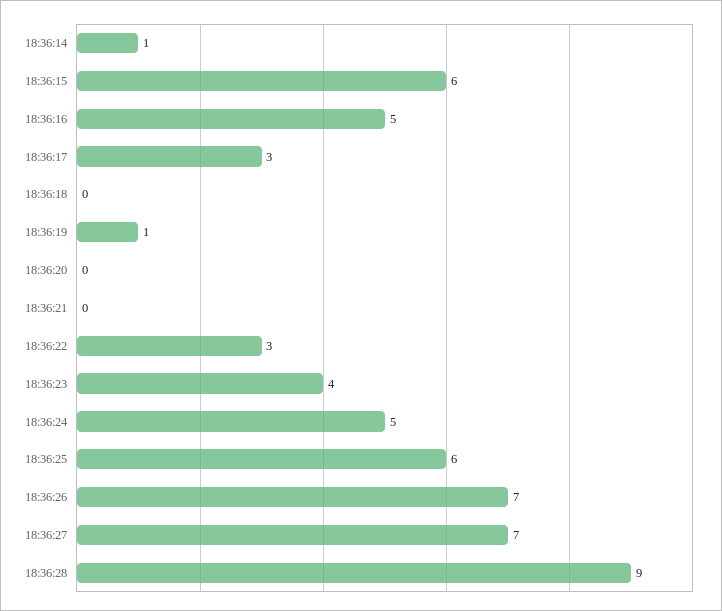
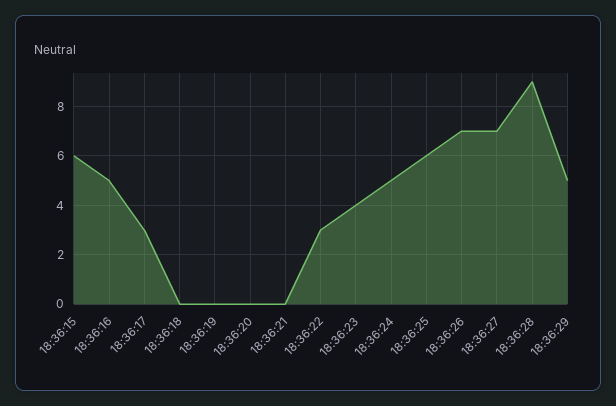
18:36:14: 1 -> none
18:36:19: 1 -> 0
18:36:29: none -> 5

